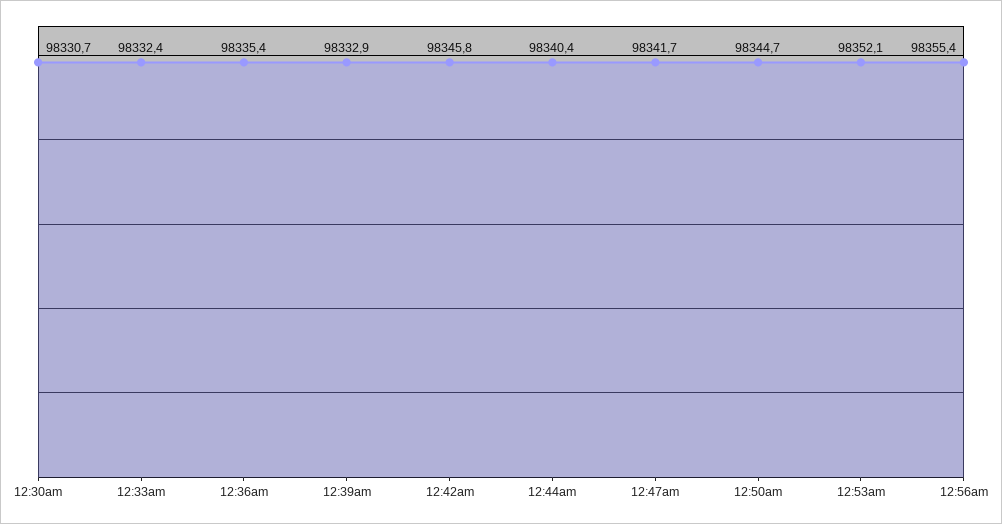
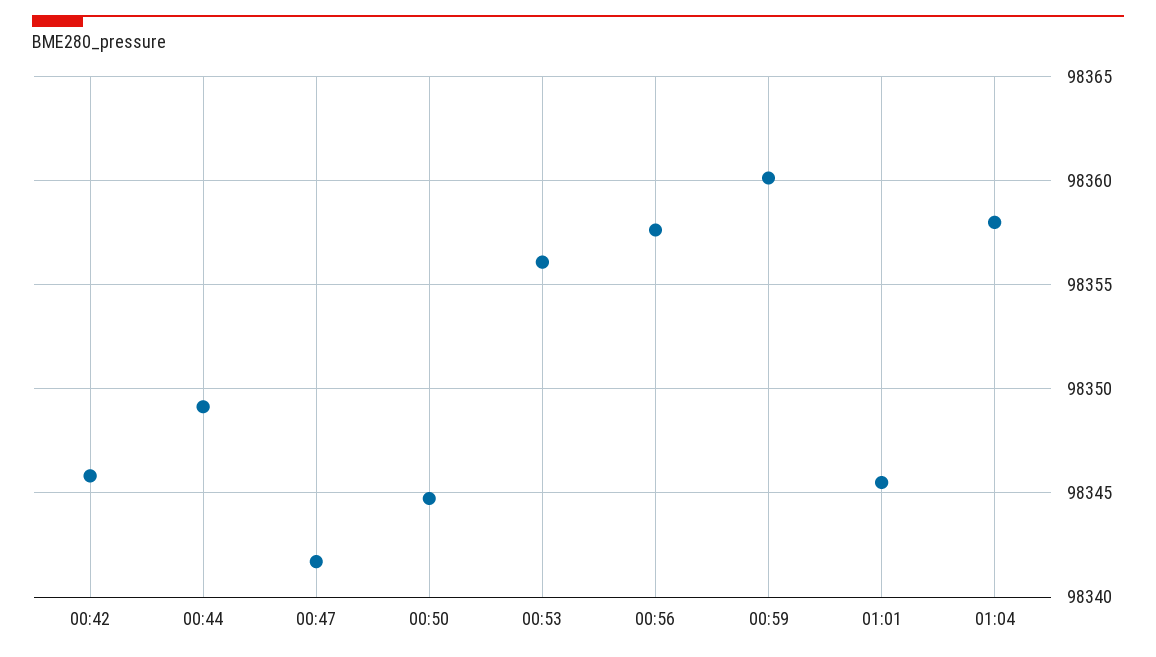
12:30am: 98330.7 -> none
12:33am: 98332.4 -> none
12:36am: 98335.4 -> none
12:39am: 98332.9 -> none
12:44am: 98340.4 -> 98349
12:53am: 98352.1 -> 98356
12:56am: 98355.4 -> 98357.5
00:59: none -> 98360
01:01: none -> 98345.5
01:04: none -> 98358

